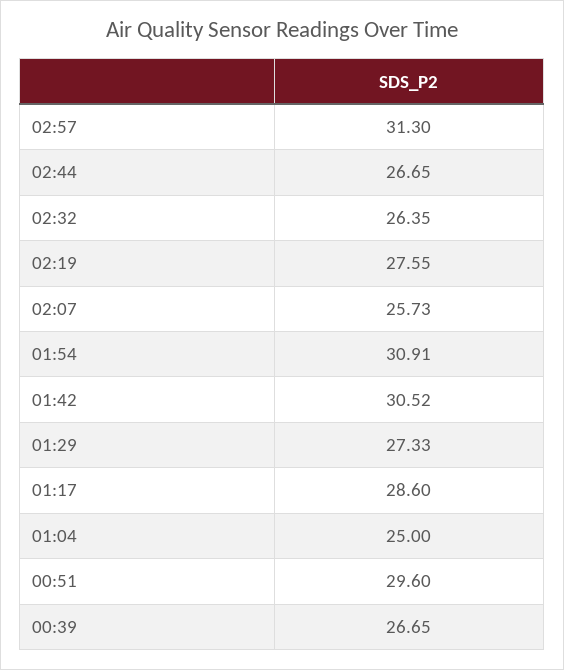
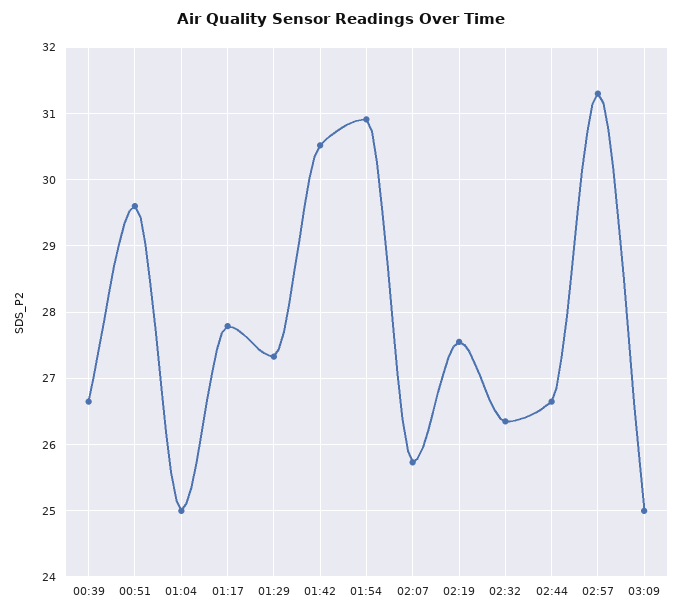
01:17: 28.6 -> 27.8
03:09: none -> 25

